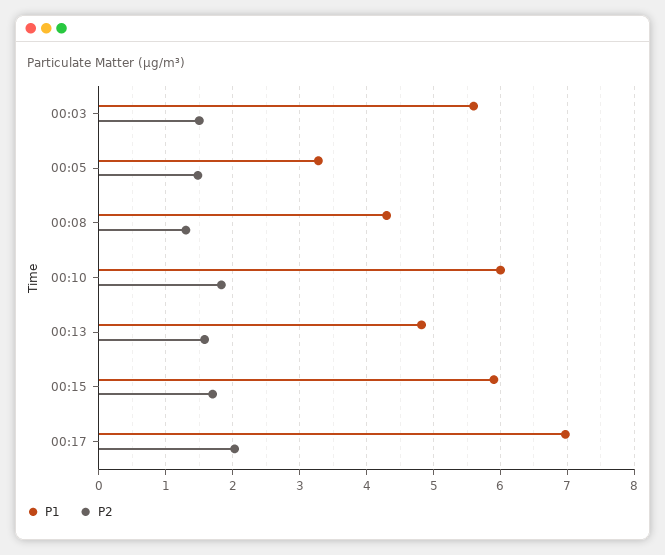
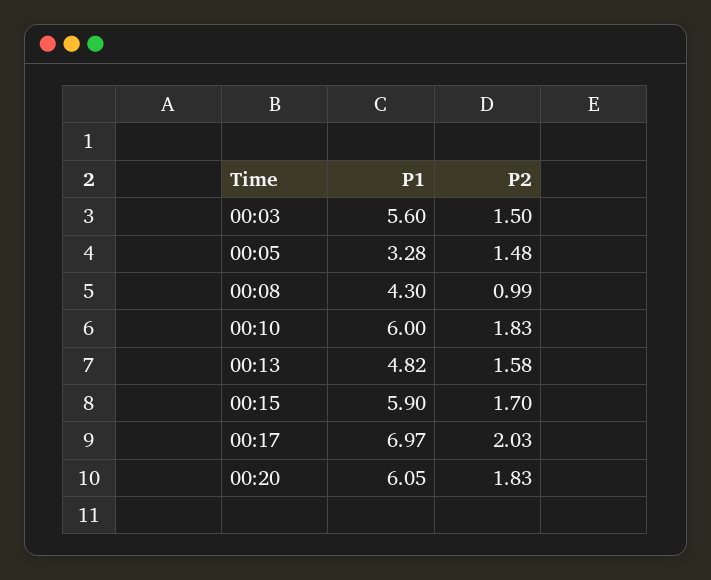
P2, 00:08: 1.3 -> 0.99
P1, 00:20: none -> 6.05
P2, 00:20: none -> 1.83

